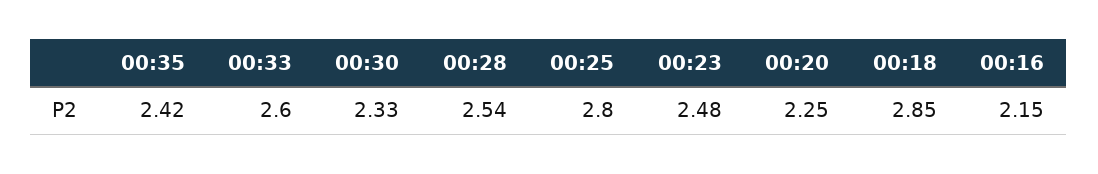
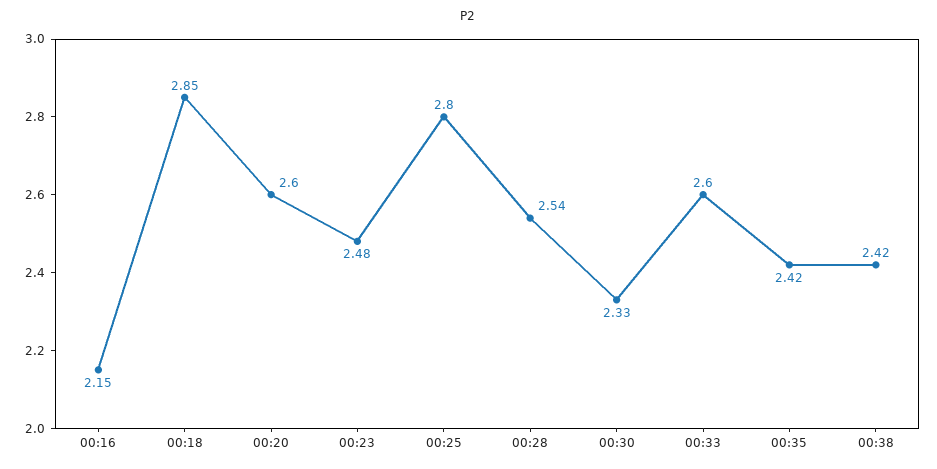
00:20: 2.25 -> 2.6
00:38: none -> 2.42

